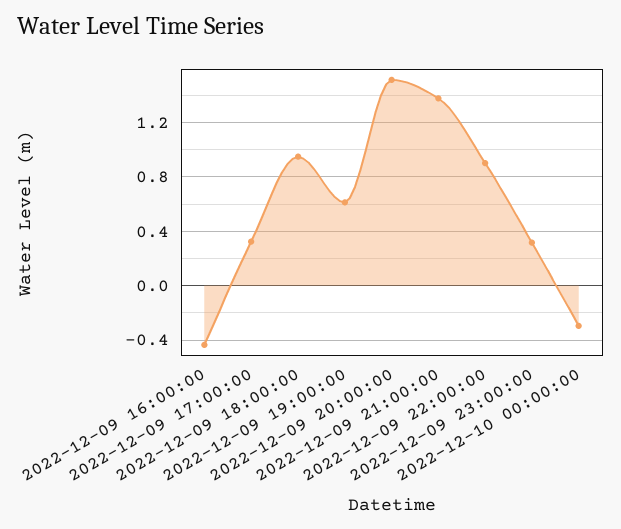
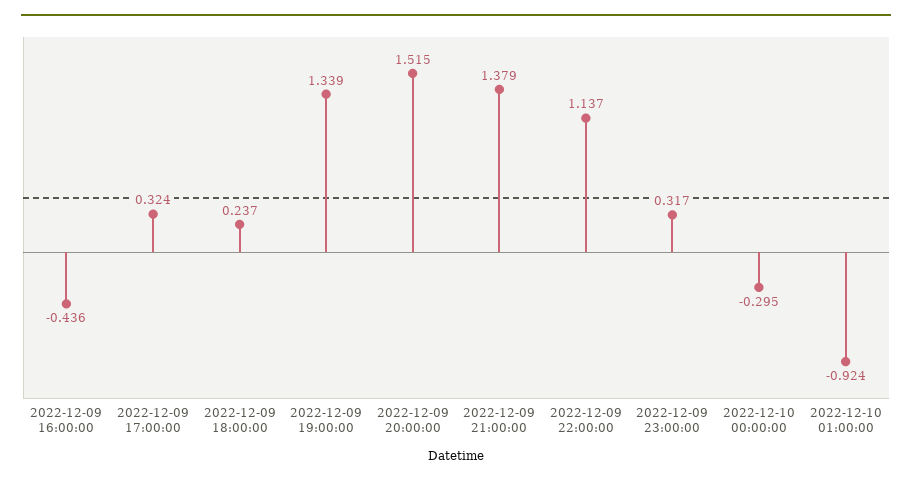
2022-12-09 18:00:00: 0.95 -> 0.237
2022-12-09 19:00:00: 0.6 -> 1.339
2022-12-09 22:00:00: 0.9 -> 1.137
2022-12-10 01:00:00: none -> -0.924

